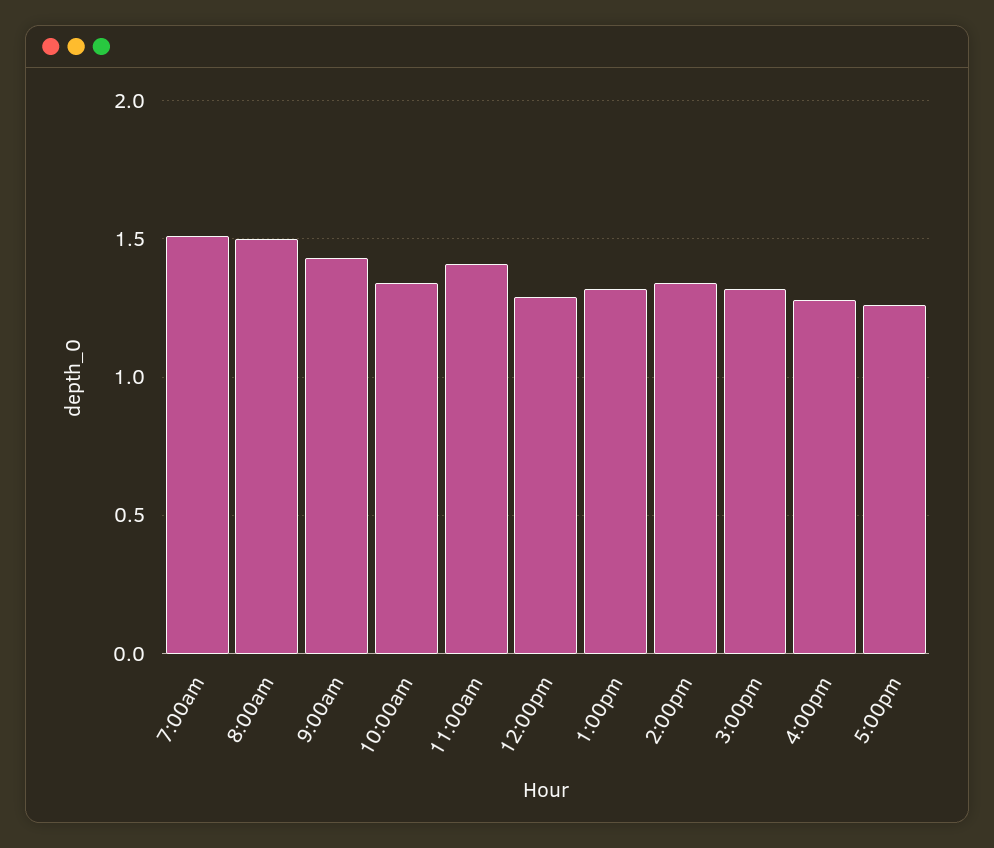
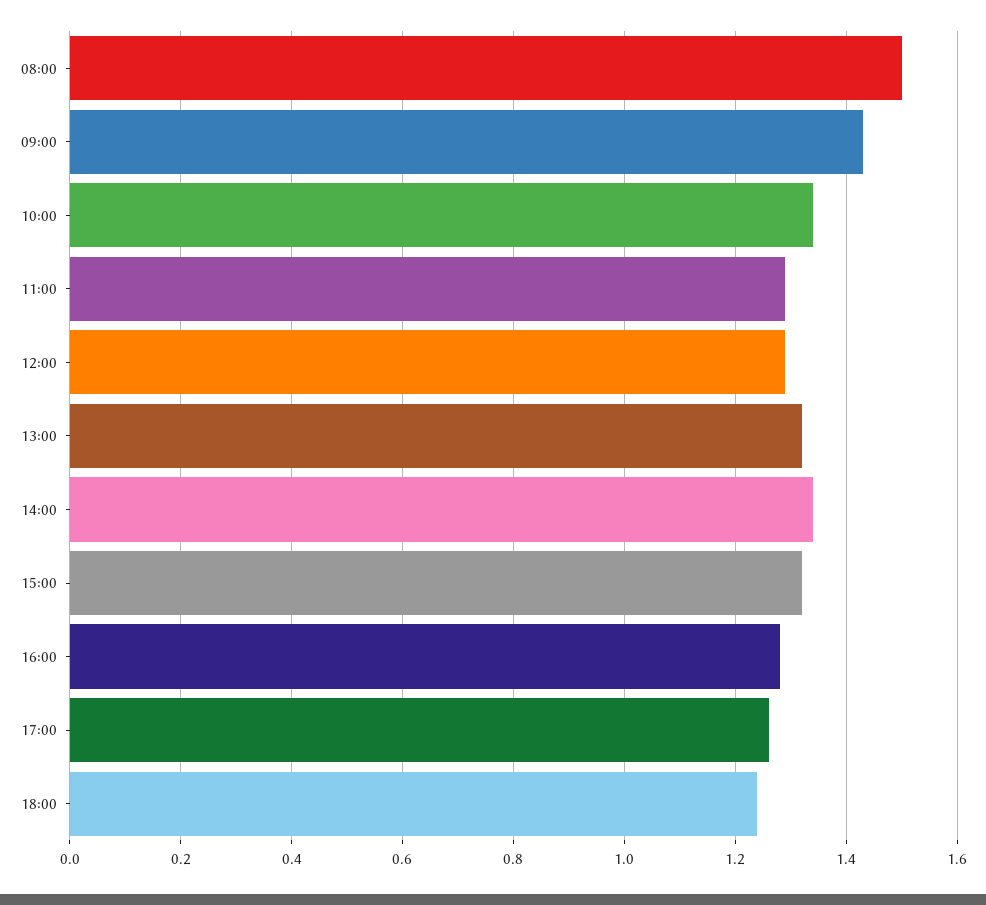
7:00am: 1.5 -> none
11:00am: 1.4 -> 1.3
18:00: none -> 1.25

